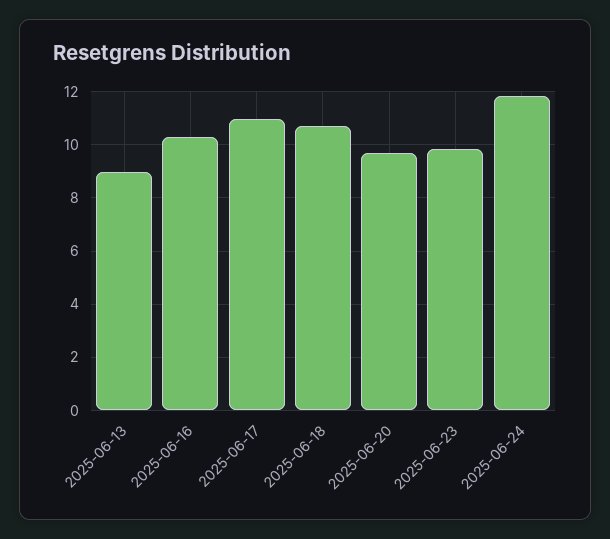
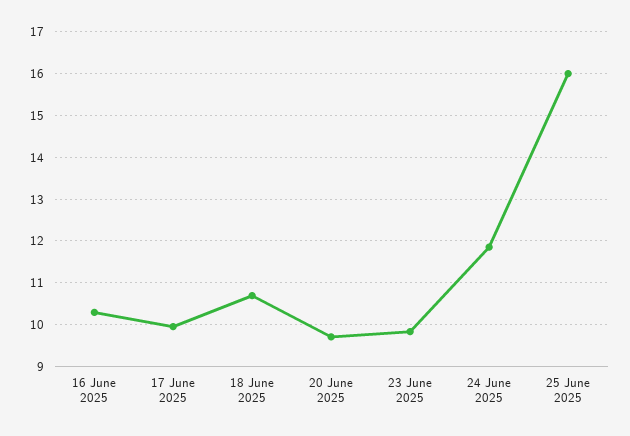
2025-06-13: 9 -> none
2025-06-17: 11 -> 10
25 June 2025: none -> 16

